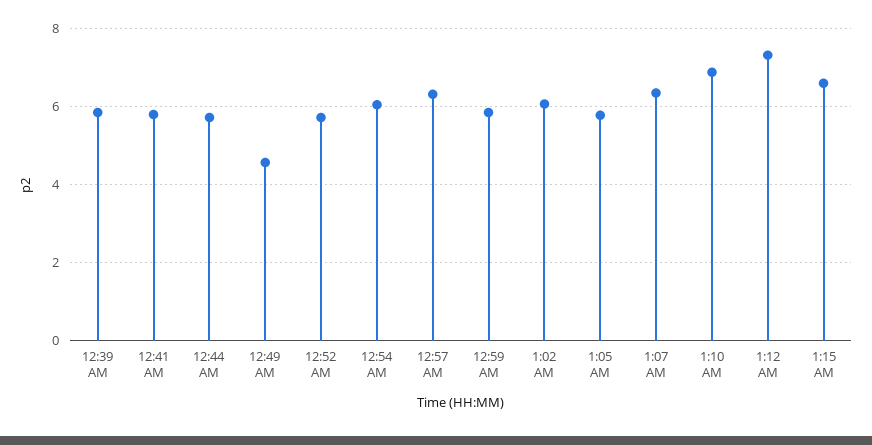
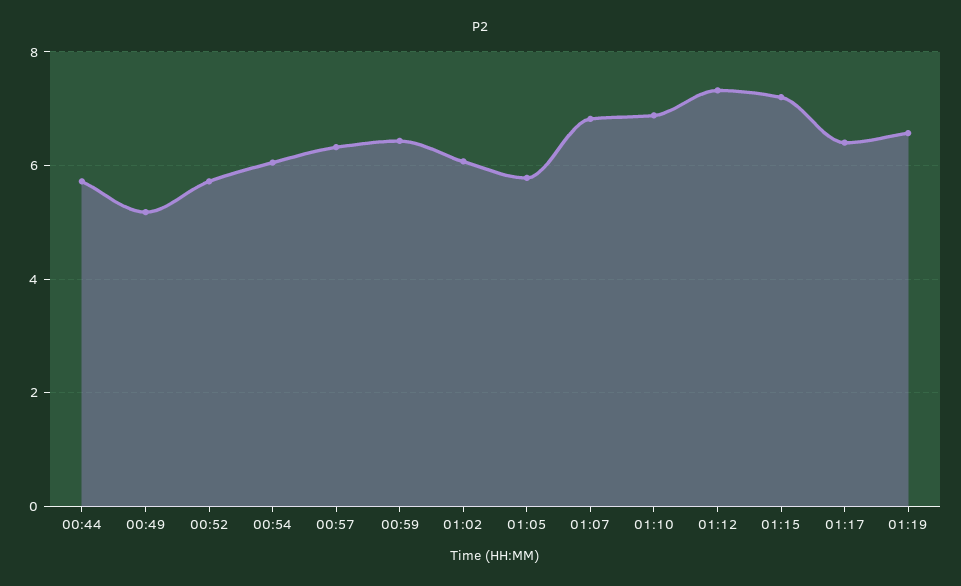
12:39 AM: 5.8 -> none
12:41 AM: 5.8 -> none
12:49 AM: 4.6 -> 5.2
12:59 AM: 5.8 -> 6.4
1:07 AM: 6.4 -> 6.8
1:15 AM: 6.6 -> 7.2
01:17: none -> 6.4
01:19: none -> 6.6

